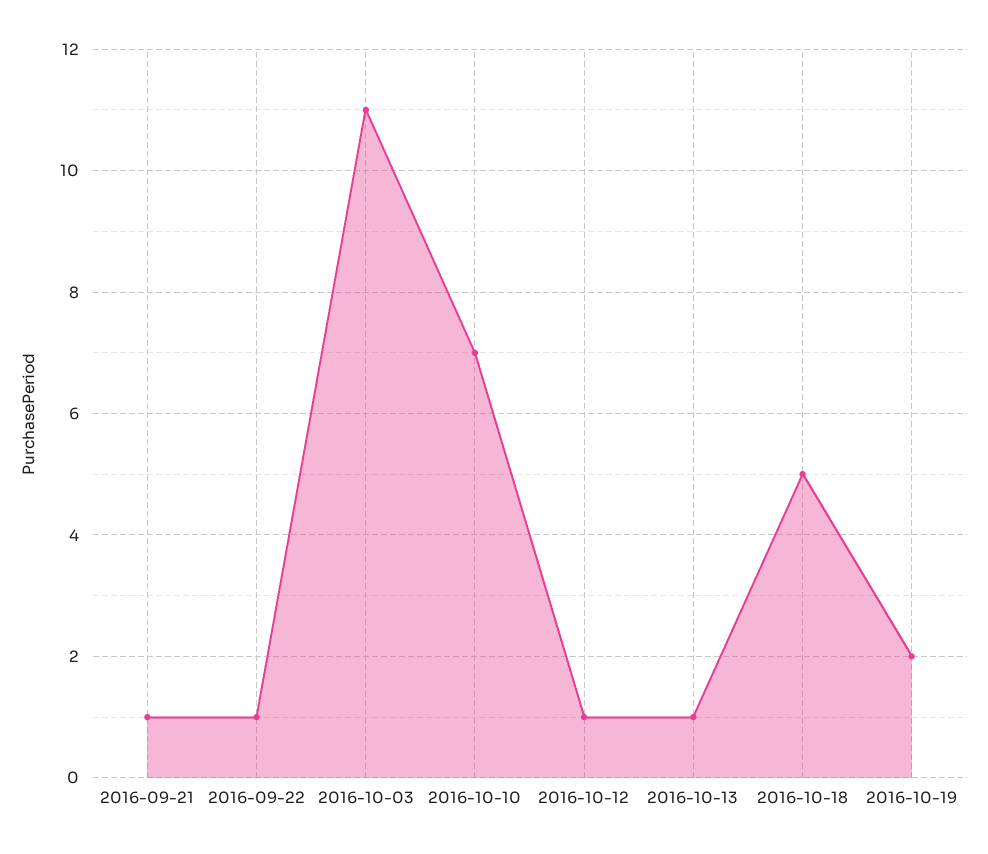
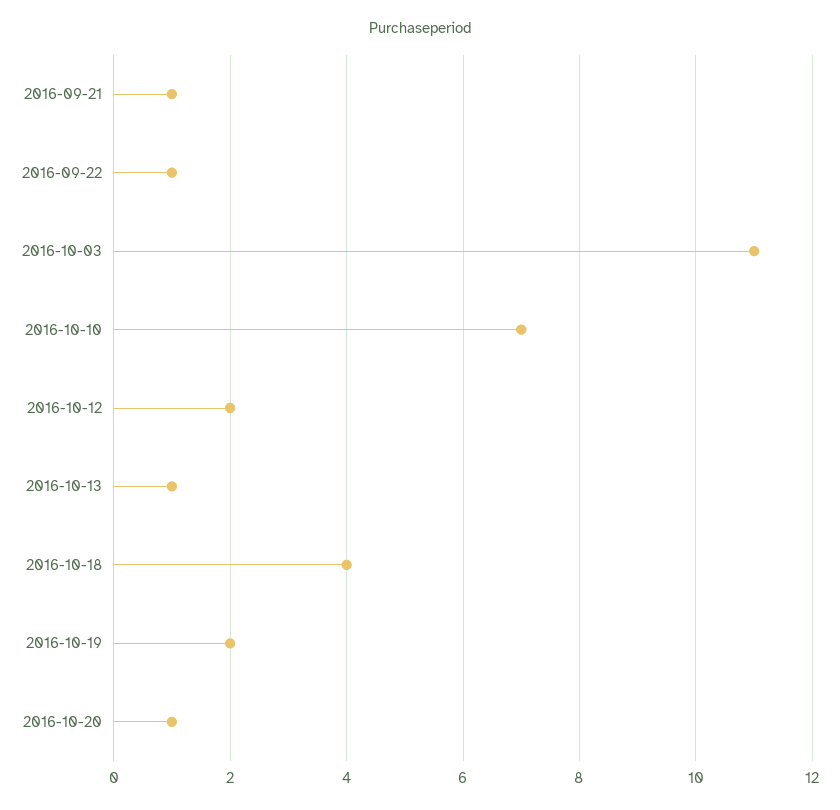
2016-10-12: 1 -> 2
2016-10-18: 5 -> 4
2016-10-20: none -> 1

